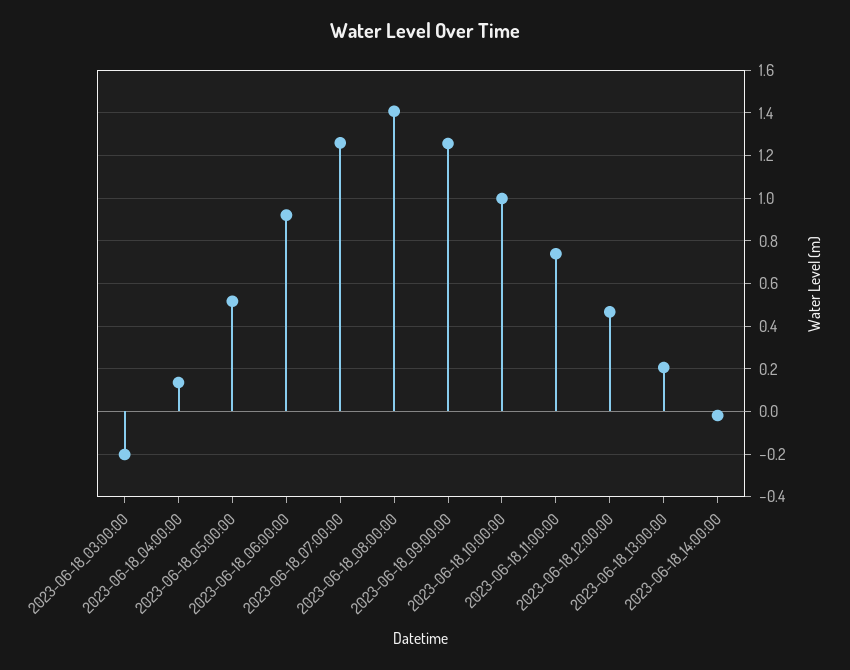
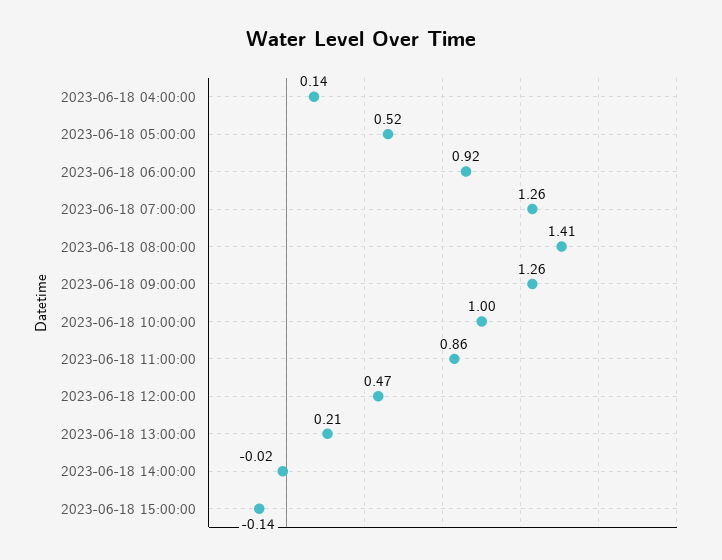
2023-06-18_03:00:00: -0.2 -> none
2023-06-18_11:00:00: 0.75 -> 0.86
2023-06-18 15:00:00: none -> -0.14

